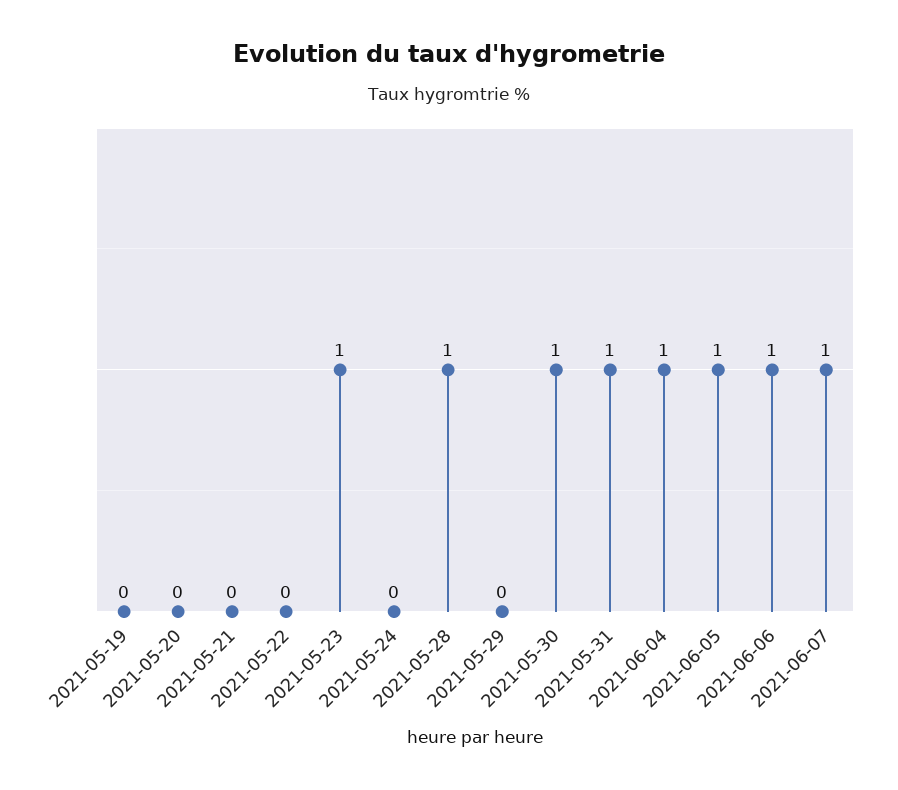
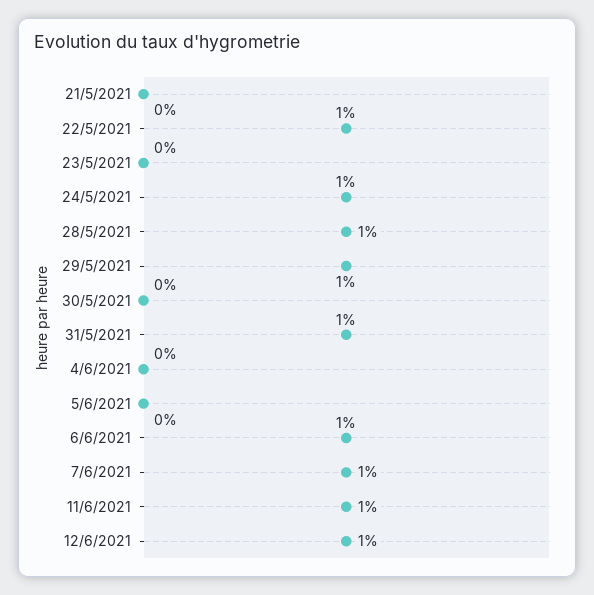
2021-05-19: 0 -> none
2021-05-20: 0 -> none
2021-05-22: 0 -> 1
2021-05-23: 1 -> 0
2021-05-24: 0 -> 1
2021-05-29: 0 -> 1
2021-05-30: 1 -> 0
2021-06-04: 1 -> 0
2021-06-05: 1 -> 0
11/6/2021: none -> 1
12/6/2021: none -> 1

